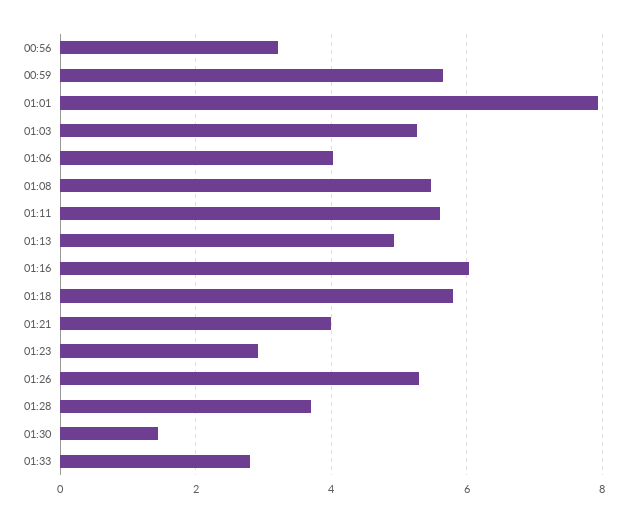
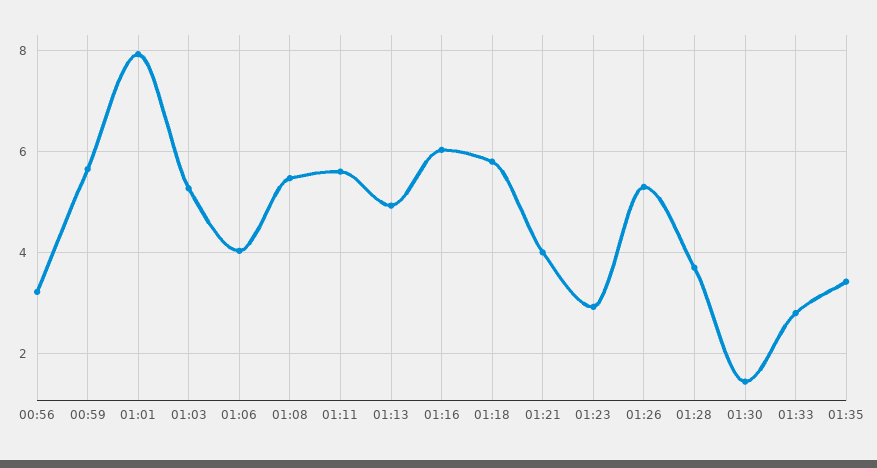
01:35: none -> 3.4

